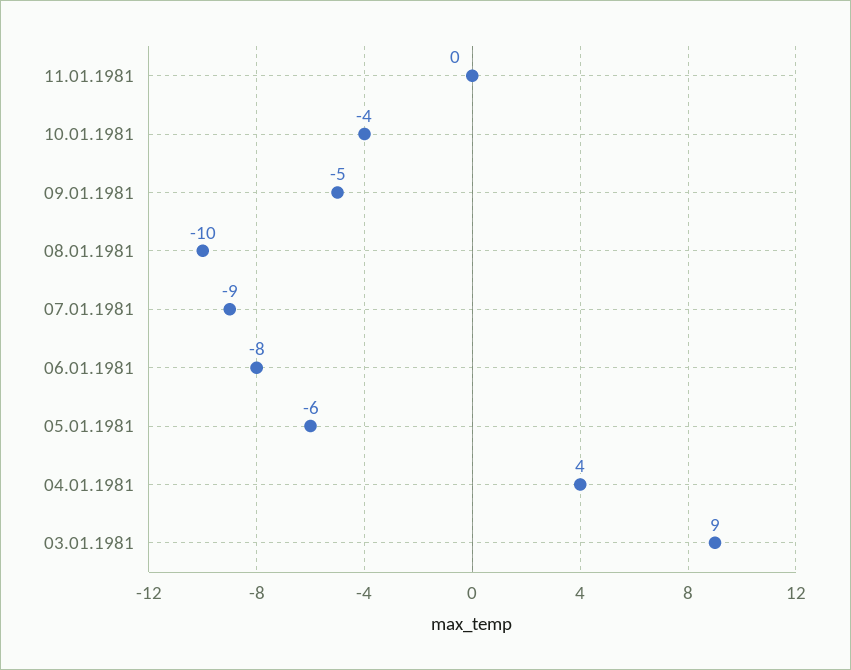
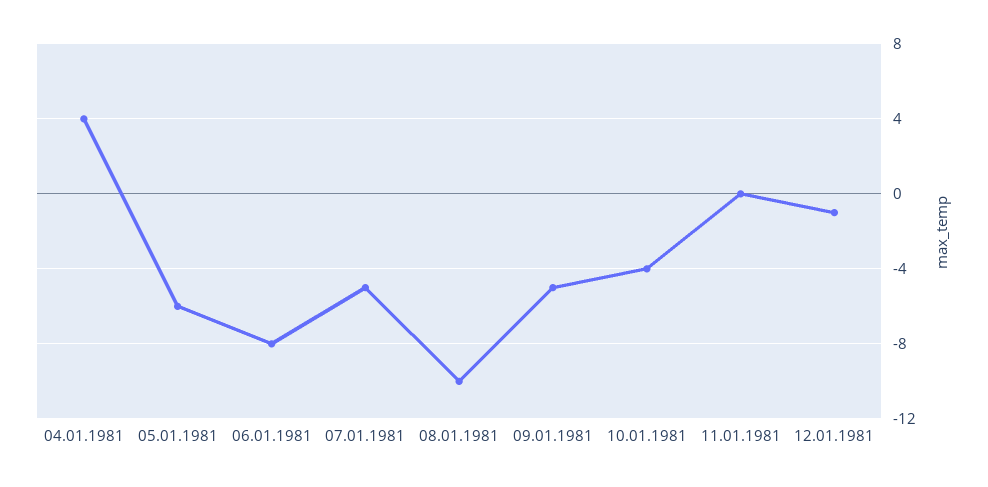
07.01.1981: -9 -> -5
03.01.1981: 9 -> none
12.01.1981: none -> -1

